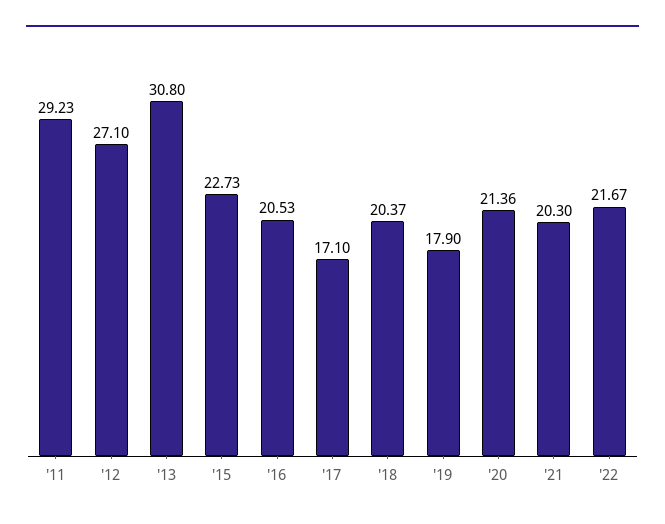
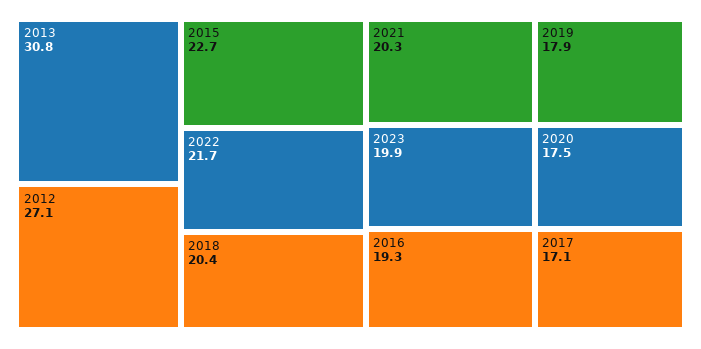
'11: 29.23 -> none
'16: 20.53 -> 19.3
'20: 21.36 -> 17.5
2023: none -> 19.9

